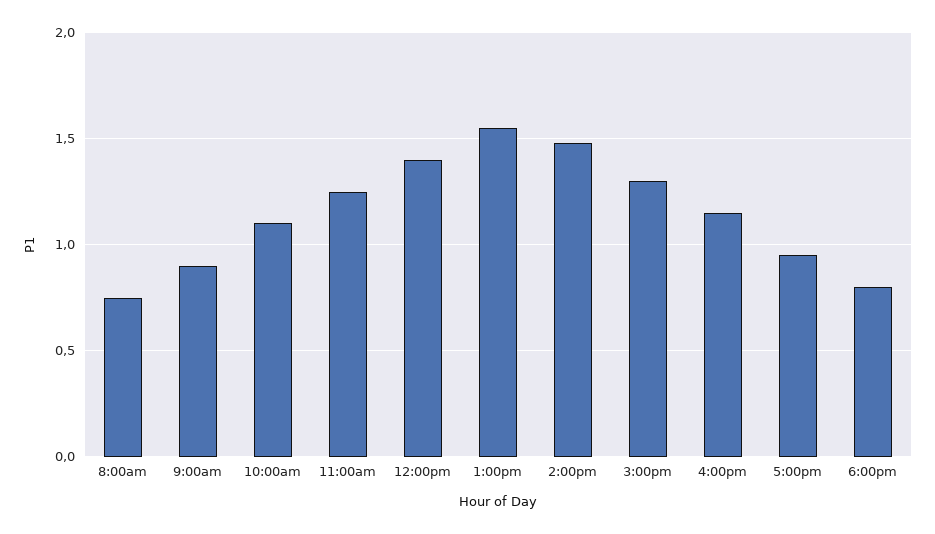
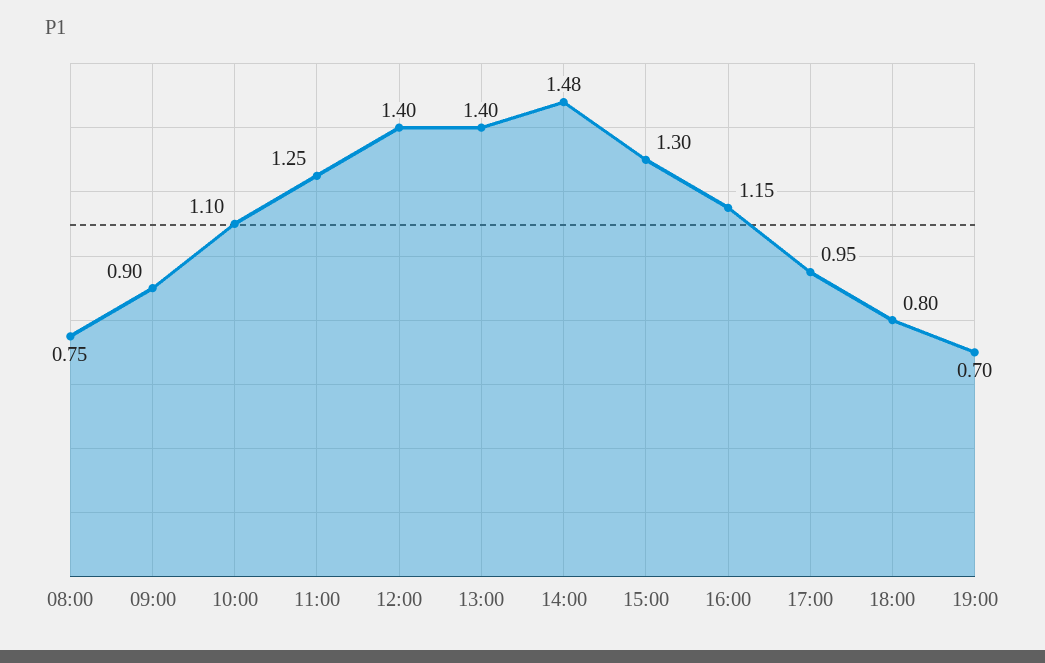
1:00pm: 1.55 -> 1.4
19:00: none -> 0.7

